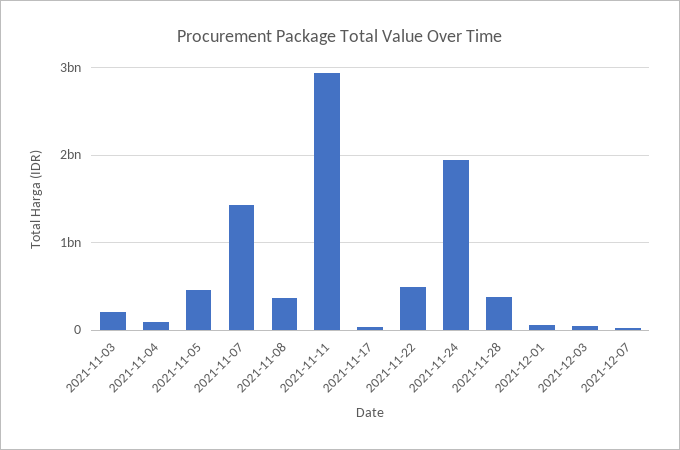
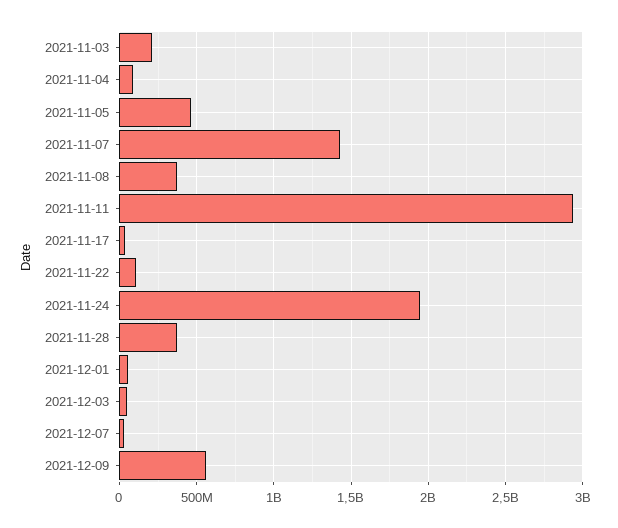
2021-11-22: 500000000 -> 100000000
2021-12-09: none -> 550000000

